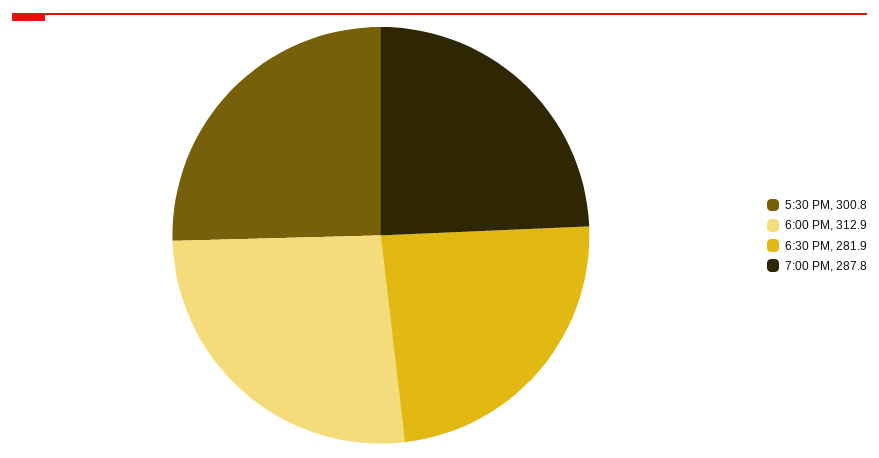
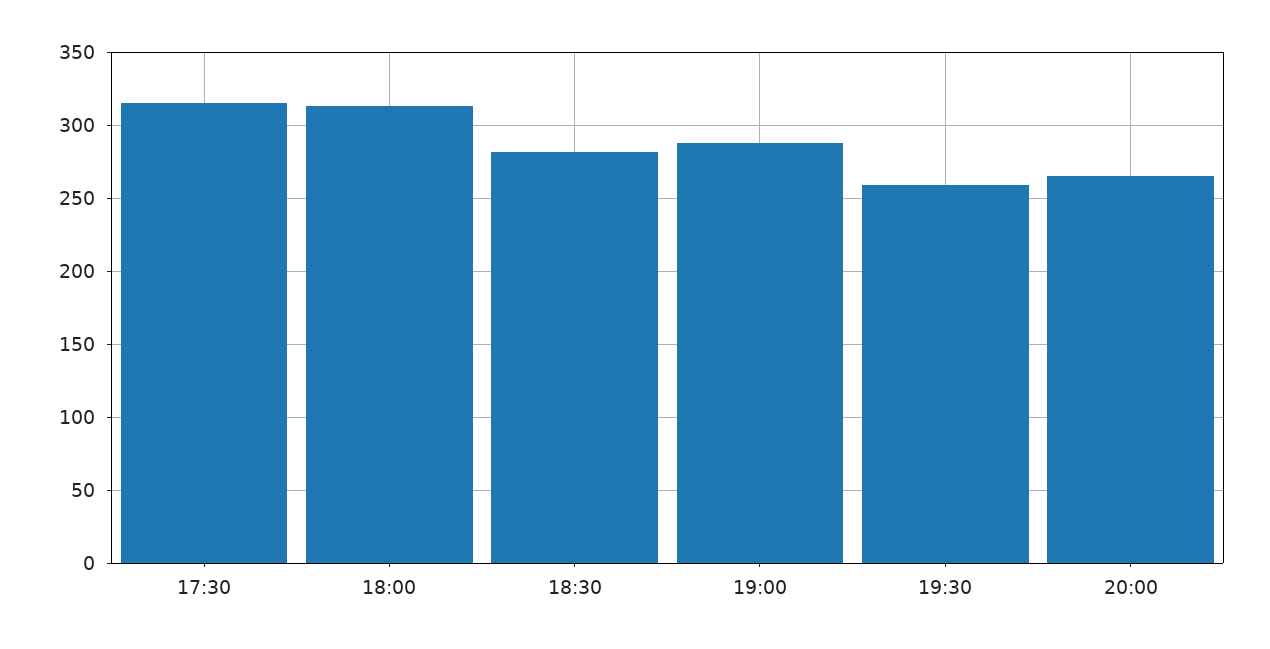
5:30 PM: 300.8 -> 315
19:30: none -> 260
20:00: none -> 265

